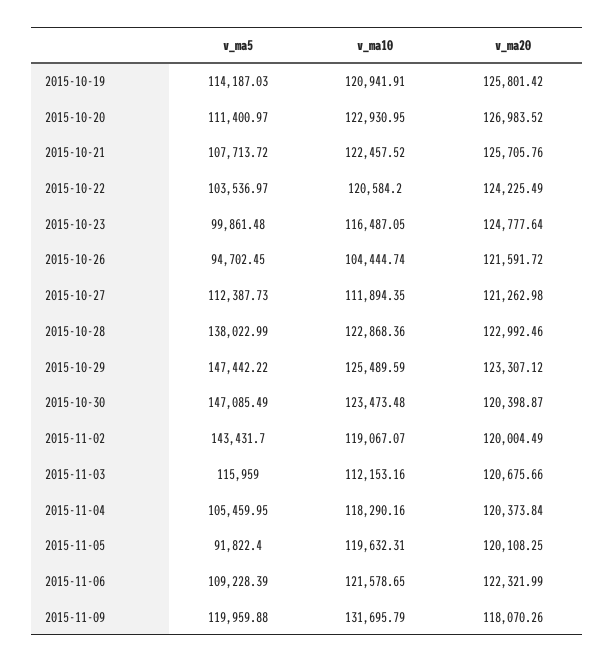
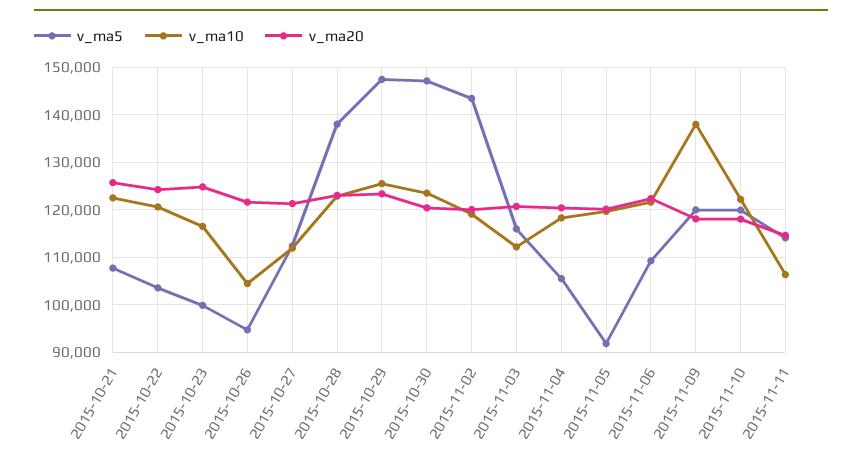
v_ma5, 2015-10-19: 114187.03 -> none
v_ma10, 2015-10-19: 120941.91 -> none
v_ma20, 2015-10-19: 125801.42 -> none
v_ma5, 2015-10-20: 111400.97 -> none
v_ma10, 2015-10-20: 122930.95 -> none
v_ma20, 2015-10-20: 126983.52 -> none
v_ma10, 2015-11-09: 131695.79 -> 138000
v_ma5, 2015-11-10: none -> 120000
v_ma10, 2015-11-10: none -> 122000
v_ma20, 2015-11-10: none -> 118000
v_ma5, 2015-11-11: none -> 114000
v_ma10, 2015-11-11: none -> 106000
v_ma20, 2015-11-11: none -> 114000

